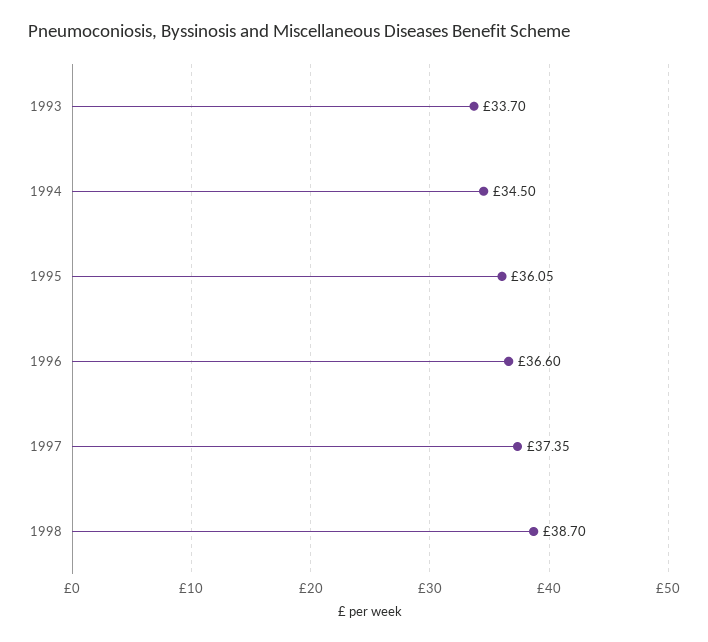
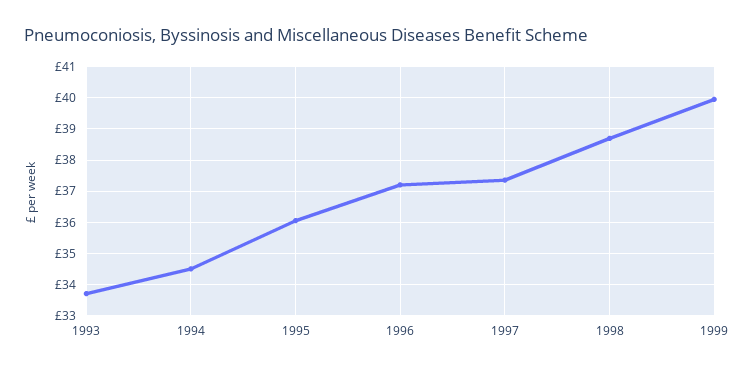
1996: 36.6 -> 37.2
1999: none -> 40

